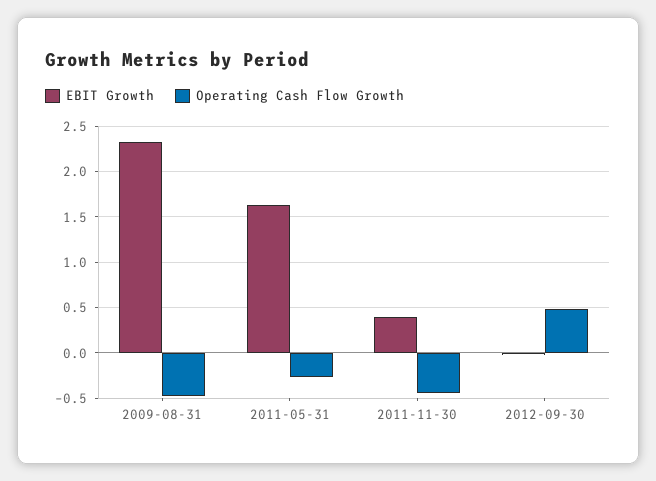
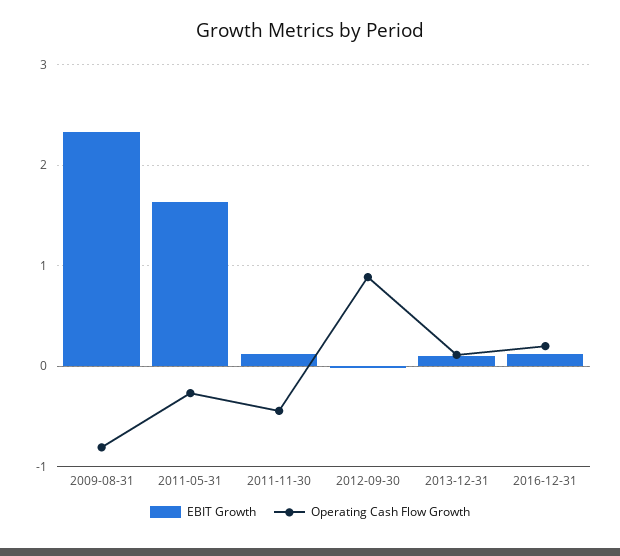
Operating Cash Flow Growth, 2009-08-31: -0.5 -> -0.8
EBIT Growth, 2011-11-30: 0.4 -> 0.1
Operating Cash Flow Growth, 2012-09-30: 0.5 -> 0.9
EBIT Growth, 2013-12-31: none -> 0.1
Operating Cash Flow Growth, 2013-12-31: none -> 0.1
EBIT Growth, 2016-12-31: none -> 0.1
Operating Cash Flow Growth, 2016-12-31: none -> 0.2

